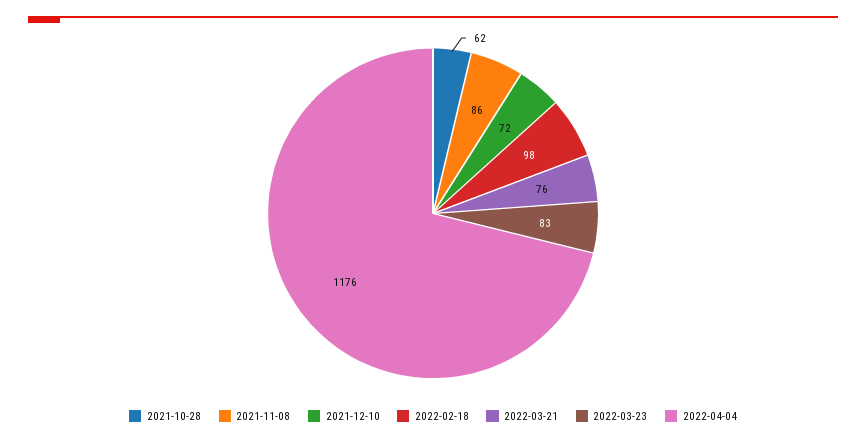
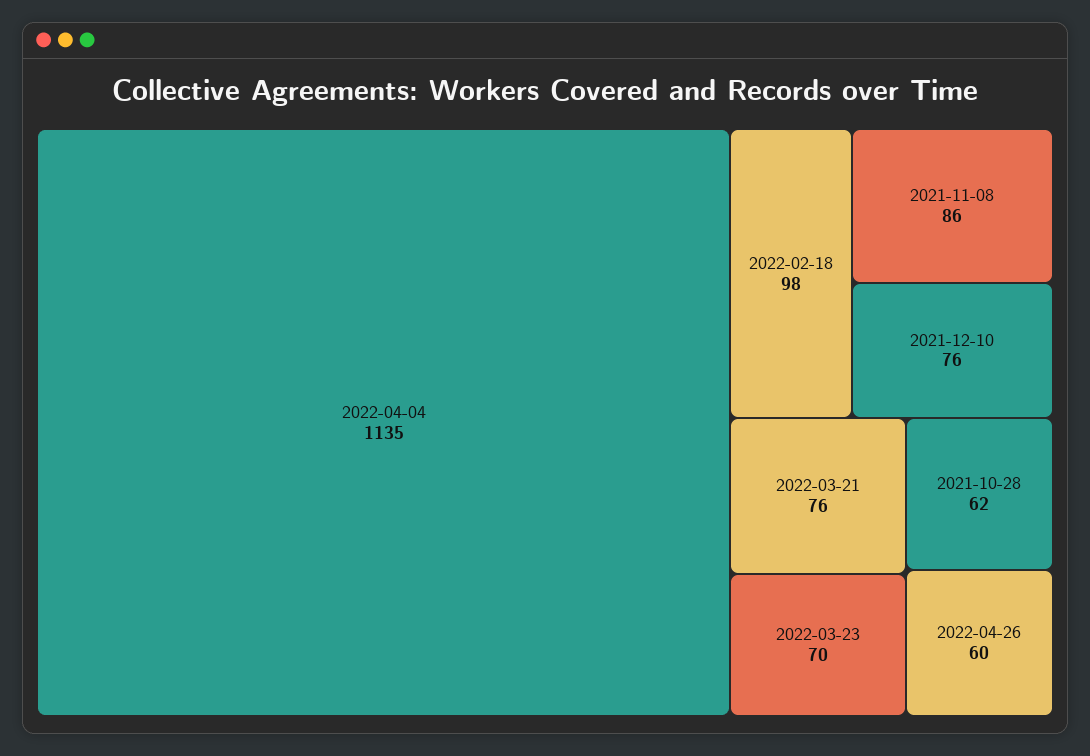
2021-12-10: 72 -> 76
2022-03-23: 83 -> 70
2022-04-04: 1176 -> 1135
2022-04-26: none -> 60

